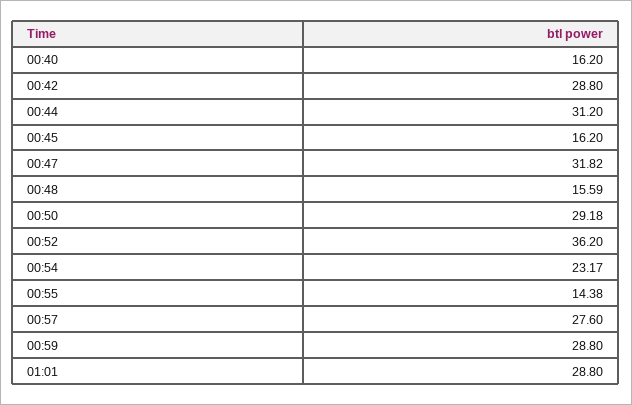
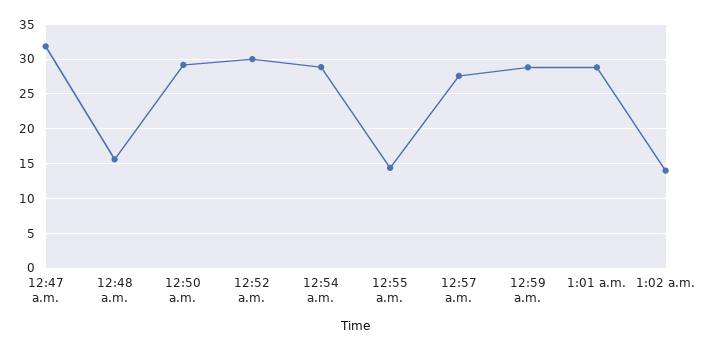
00:40: 16.2 -> none
00:42: 28.8 -> none
00:44: 31.2 -> none
00:45: 16.2 -> none
00:52: 36.2 -> 30
00:54: 23.17 -> 29
1:02 a.m.: none -> 14

